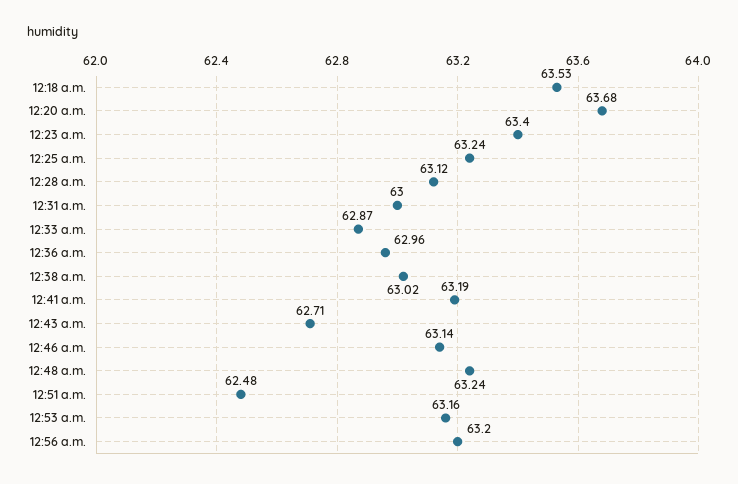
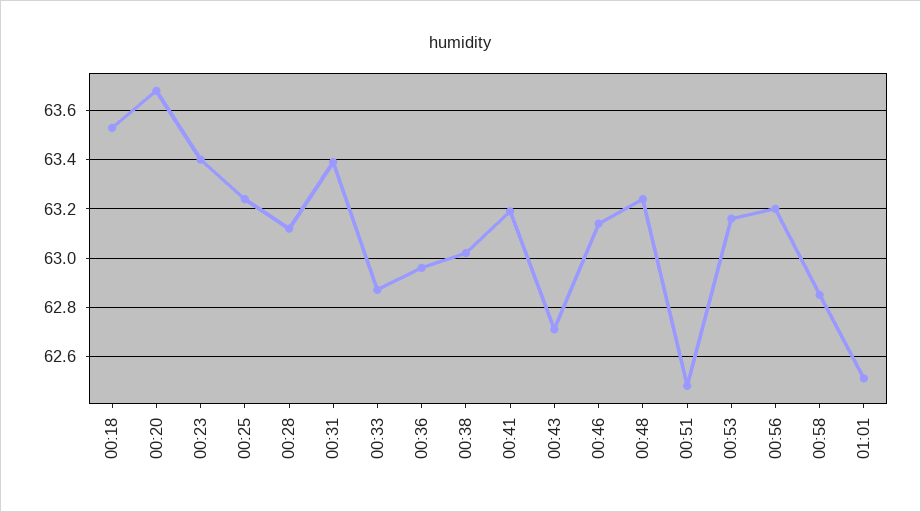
12:31 a.m.: 63 -> 63.4
00:58: none -> 62.85
01:01: none -> 62.5

